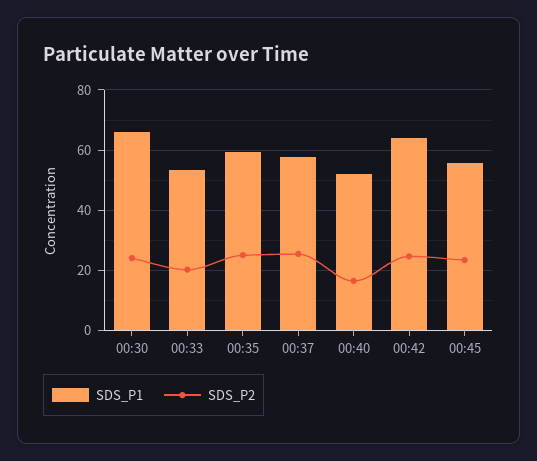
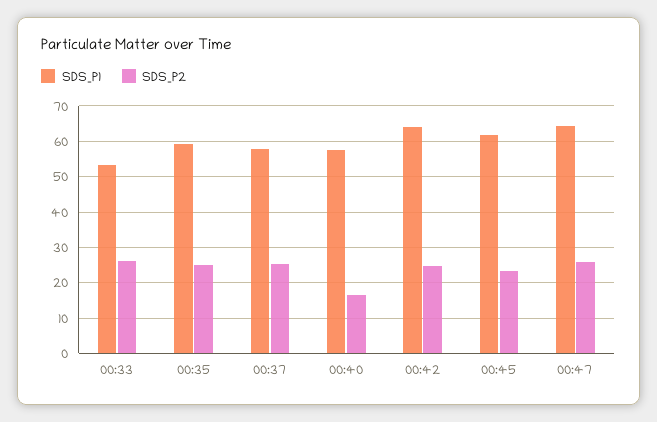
SDS_P1, 00:30: 66 -> none
SDS_P2, 00:30: 24 -> none
SDS_P2, 00:33: 20 -> 26
SDS_P1, 00:40: 52 -> 58
SDS_P1, 00:45: 56 -> 62
SDS_P1, 00:47: none -> 64
SDS_P2, 00:47: none -> 26

